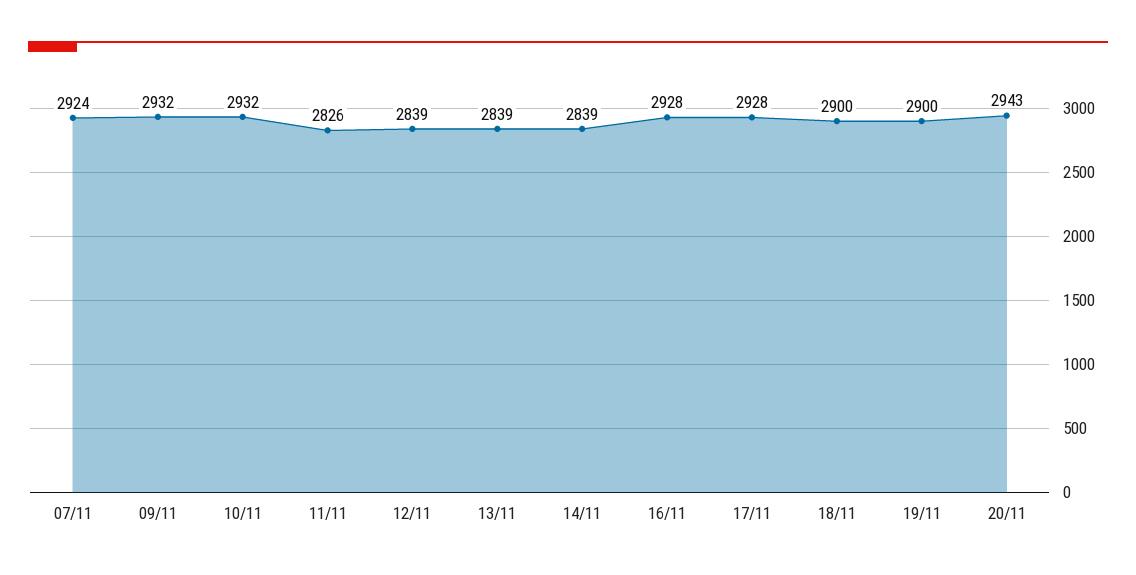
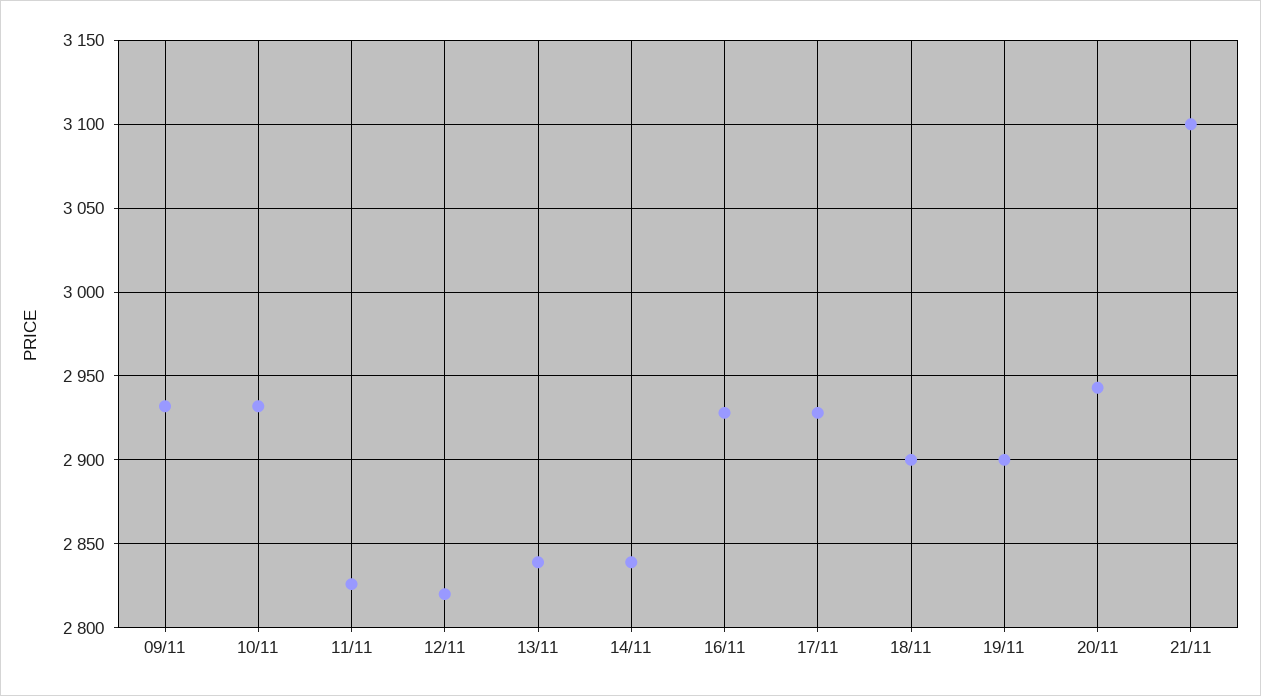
07/11: 2924 -> none
12/11: 2839 -> 2820
21/11: none -> 3100

